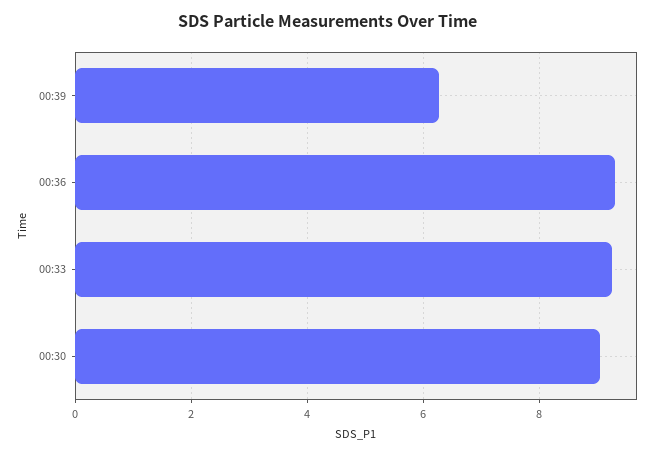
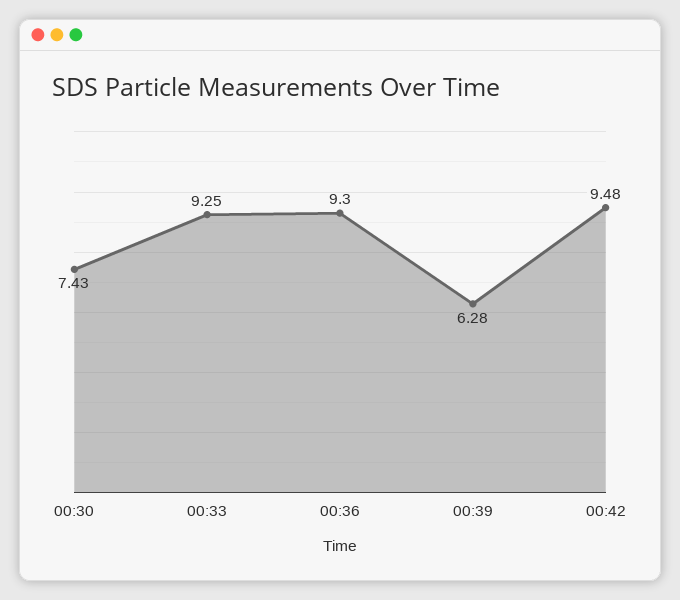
00:30: 9 -> 7.43
00:42: none -> 9.48

